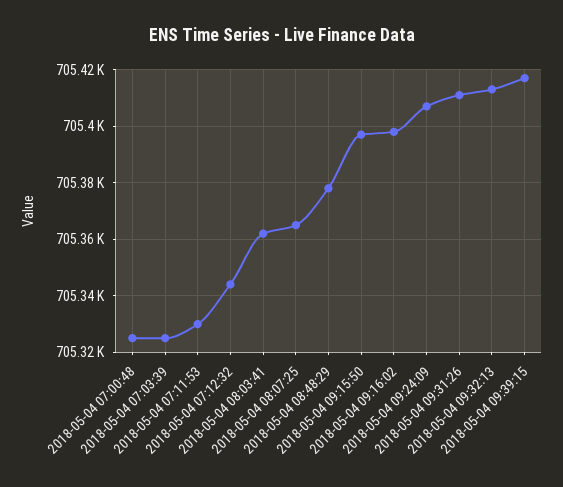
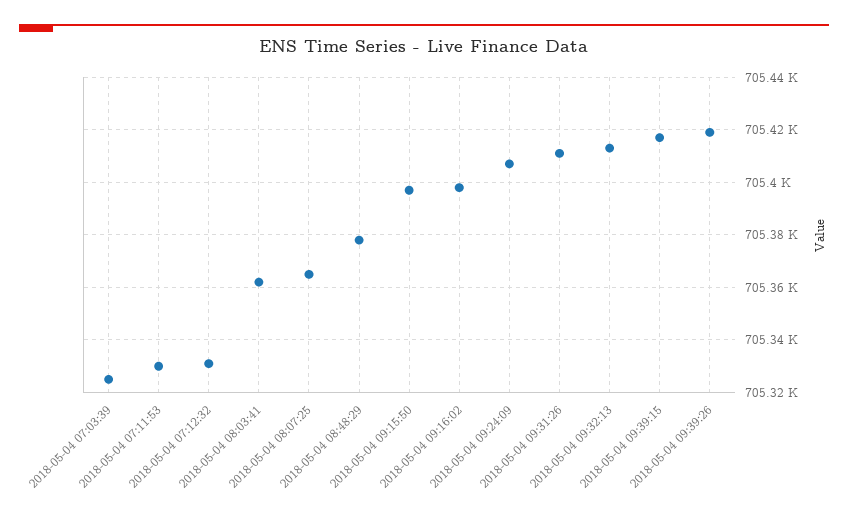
2018-05-04 07:00:48: 705325 -> none
2018-05-04 07:12:32: 705345 -> 705330
2018-05-04 09:39:26: none -> 705420

